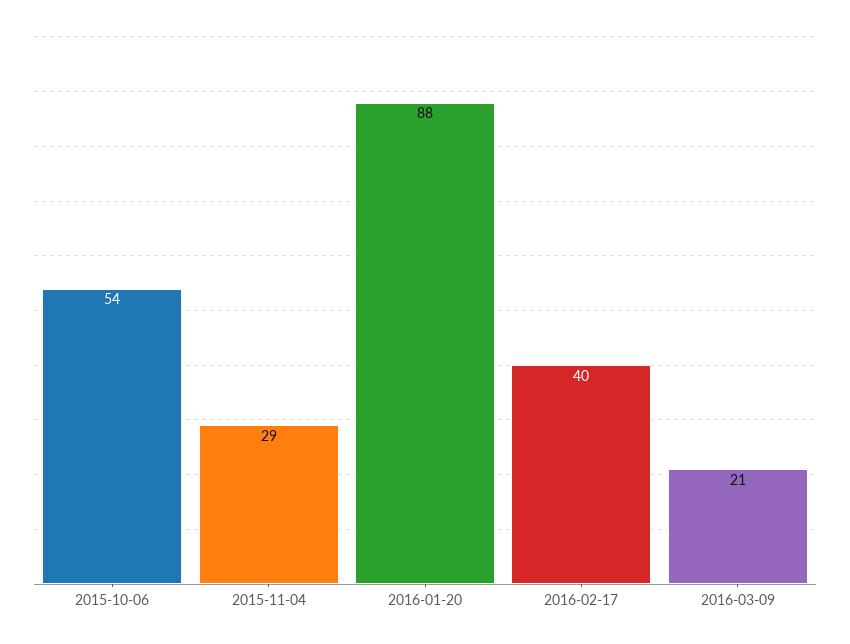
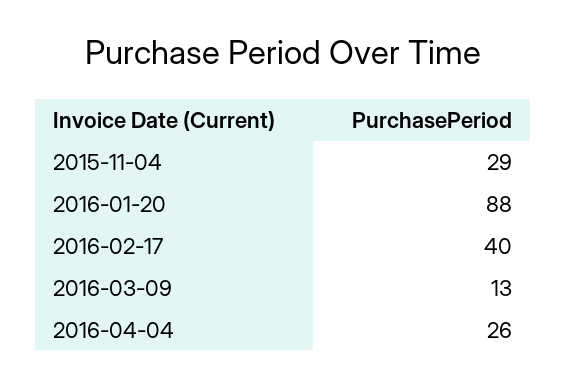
2015-10-06: 54 -> none
2016-03-09: 21 -> 13
2016-04-04: none -> 26

